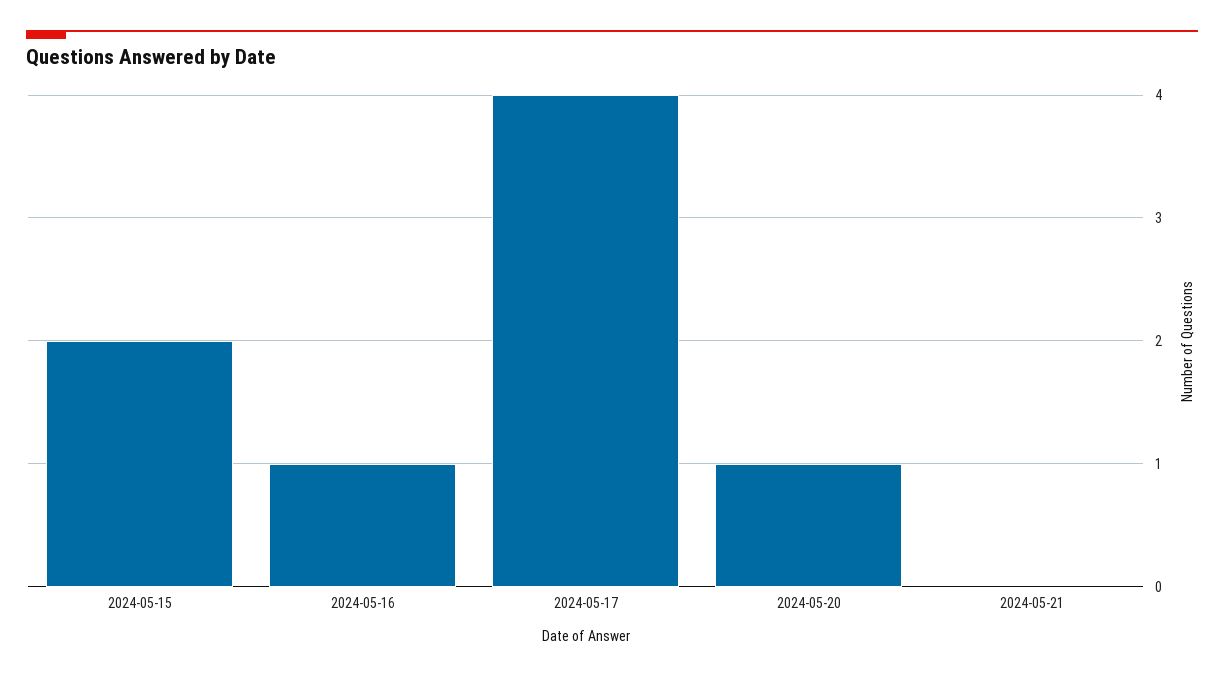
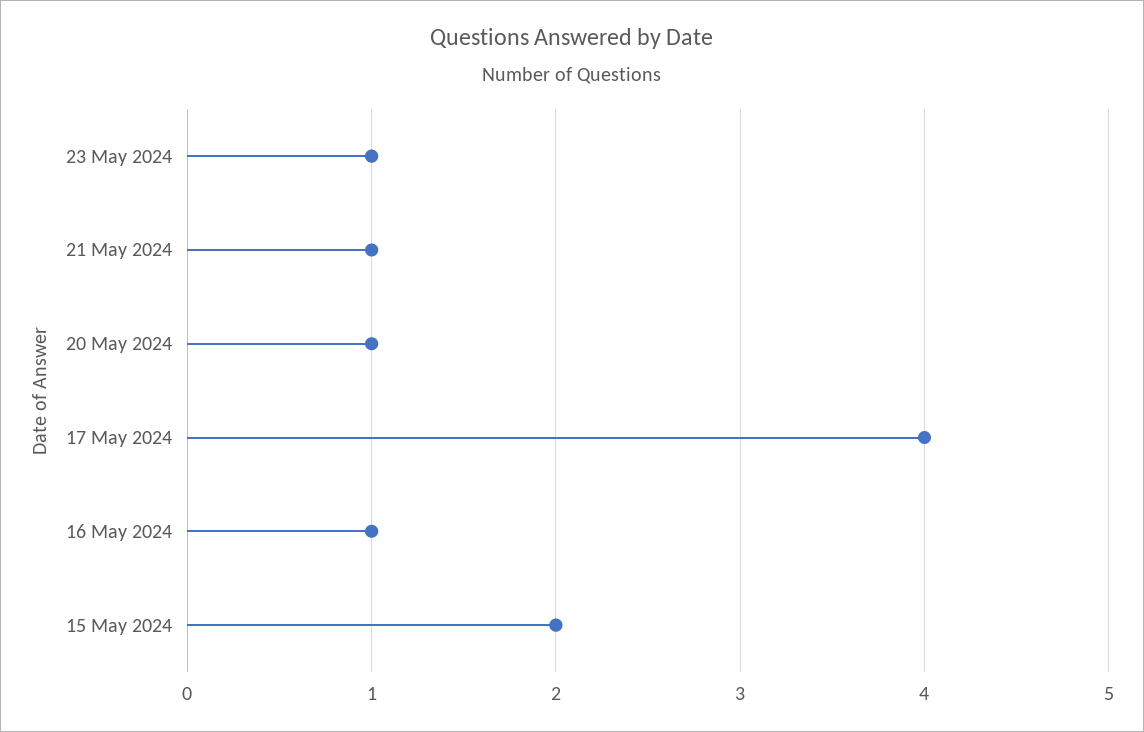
2024-05-21: 0 -> 1
23 May 2024: none -> 1

